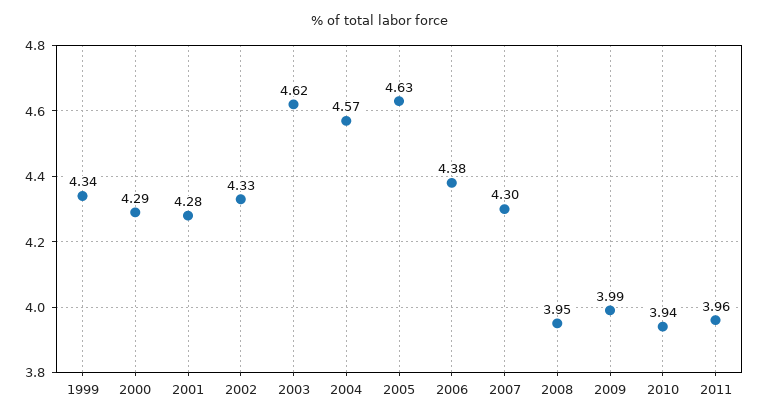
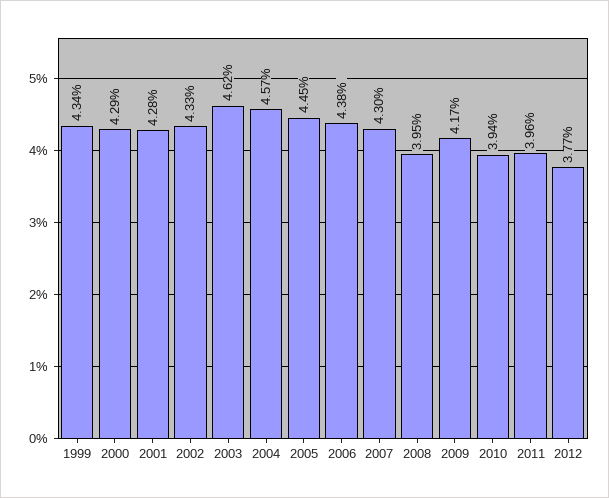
2005: 4.63 -> 4.45
2009: 3.99 -> 4.17
2012: none -> 3.77

